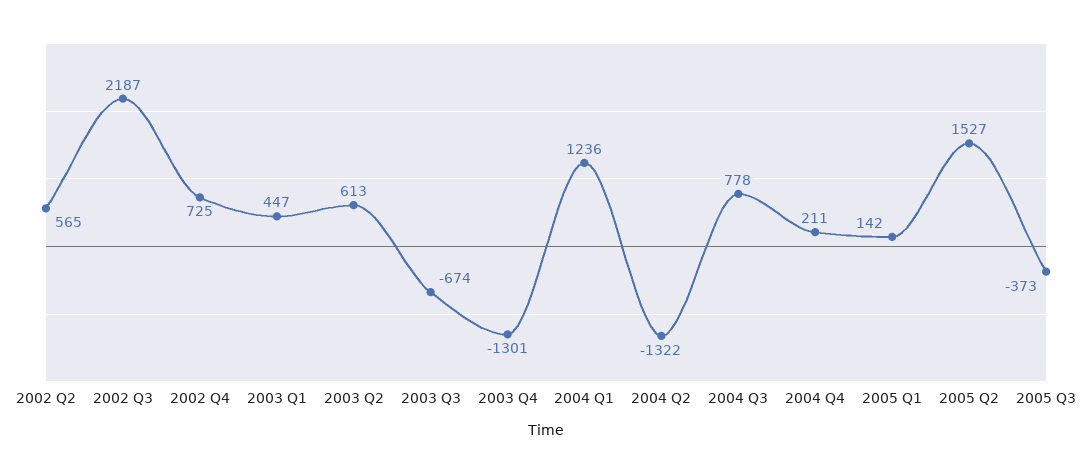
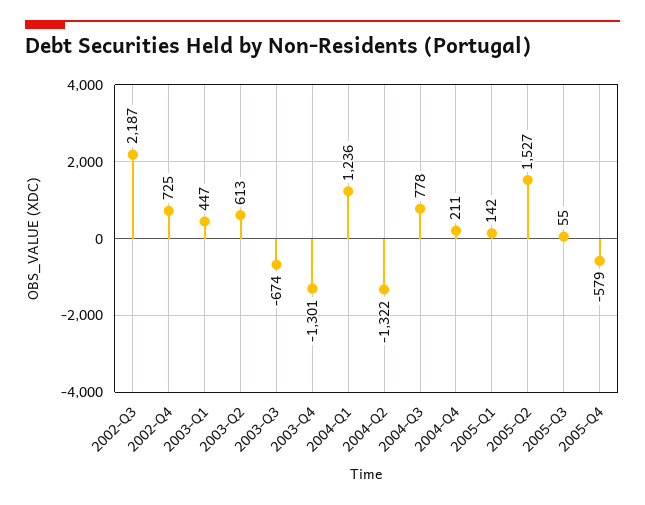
2002 Q2: 565 -> none
2005 Q3: -373 -> 55
2005-Q4: none -> -579

